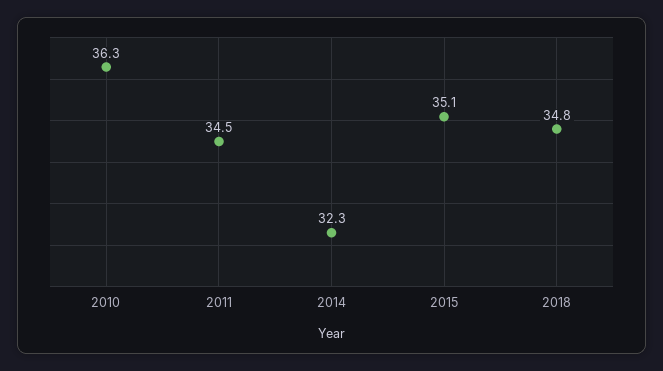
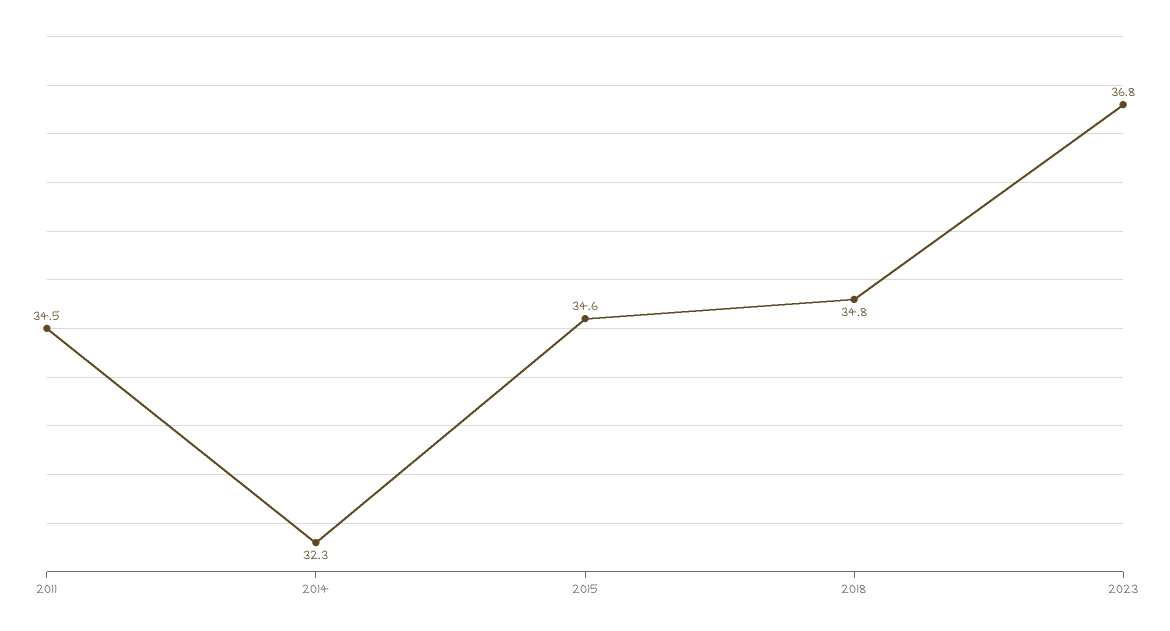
2010: 36.3 -> none
2015: 35.1 -> 34.6
2023: none -> 36.8

